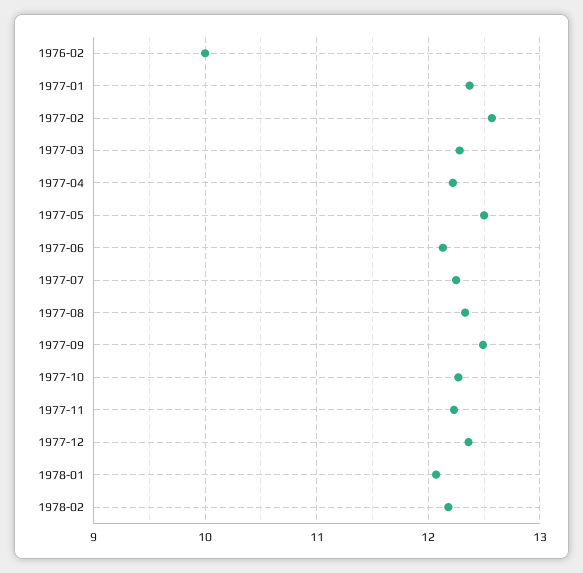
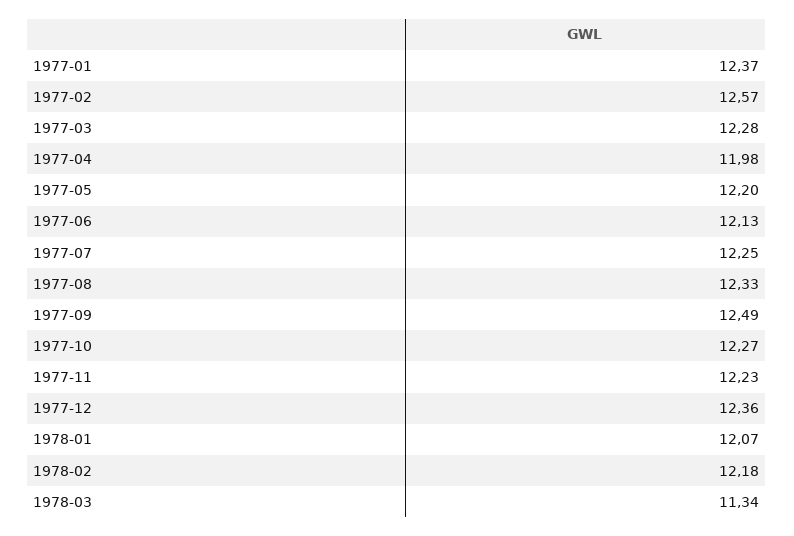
1976-02: 10 -> none
1977-04: 12.2 -> 11.98
1977-05: 12.5 -> 12.2
1978-03: none -> 11.34

